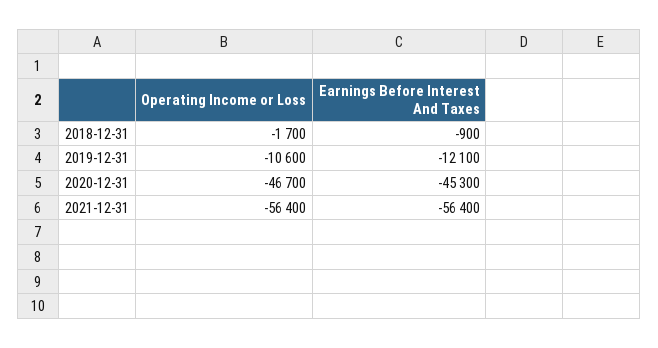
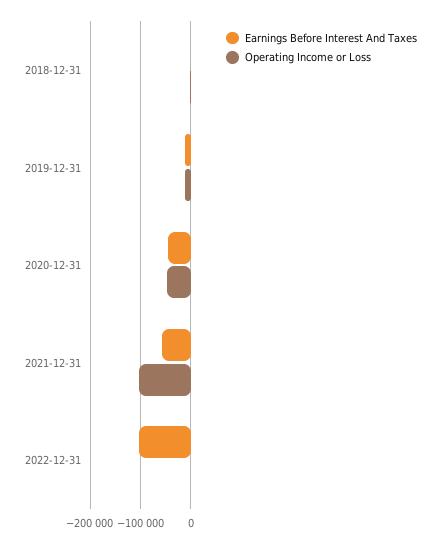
Operating Income or Loss, 2021-12-31: -56400 -> -100000
Earnings Before Interest And Taxes, 2022-12-31: none -> -100000
Operating Income or Loss, 2022-12-31: none -> 0

